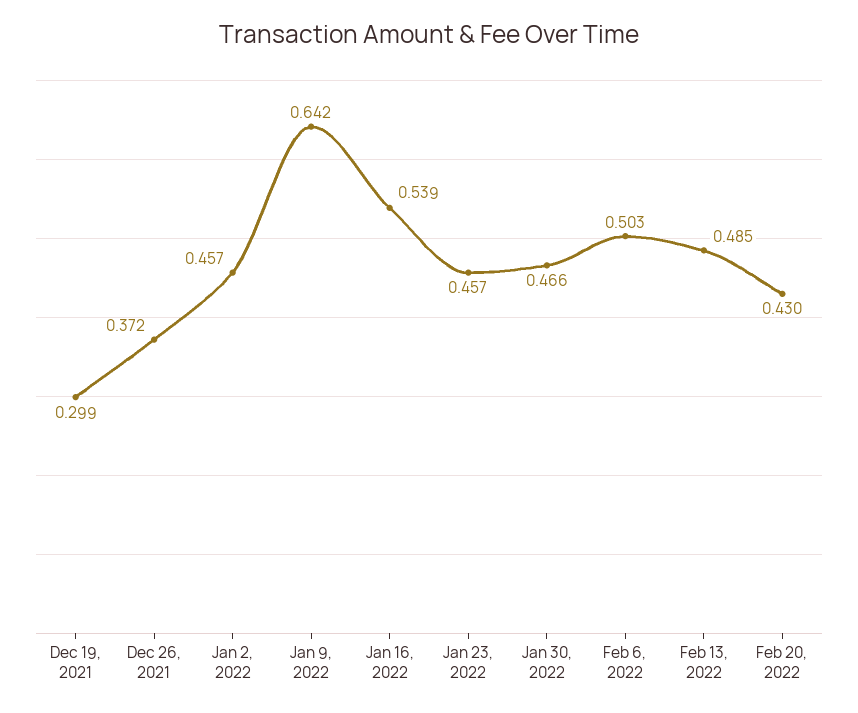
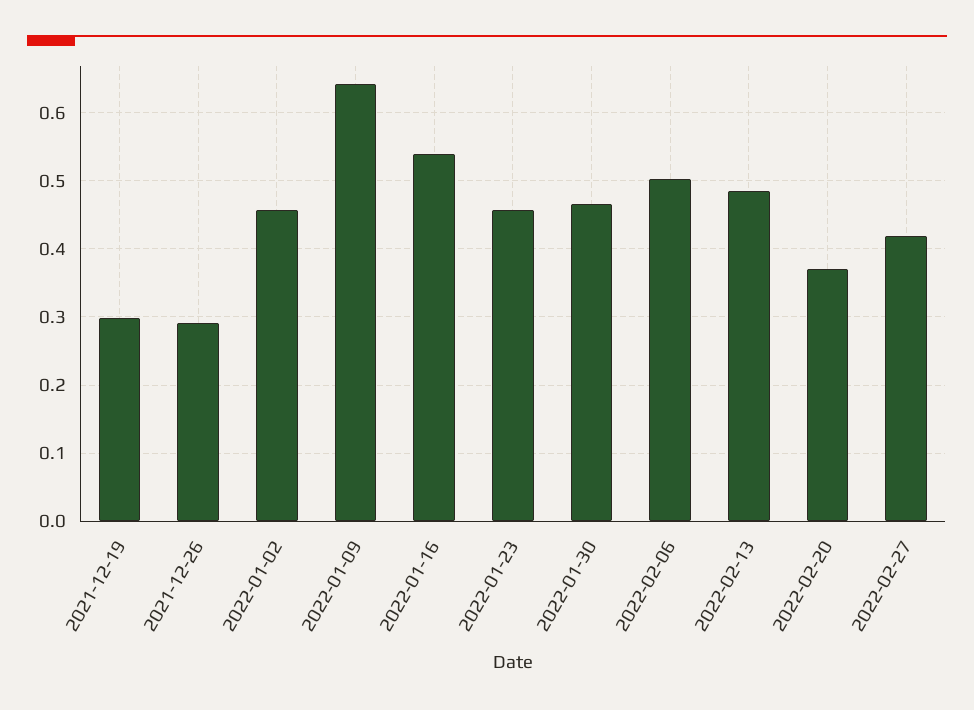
Dec 26, 2021: 0.372 -> 0.29
Feb 20, 2022: 0.43 -> 0.37
2022-02-27: none -> 0.42

